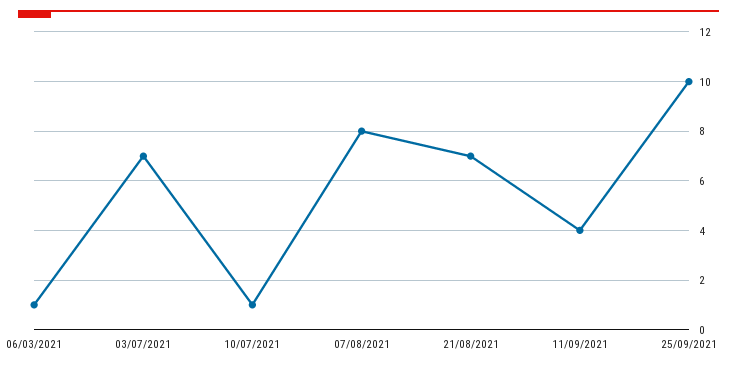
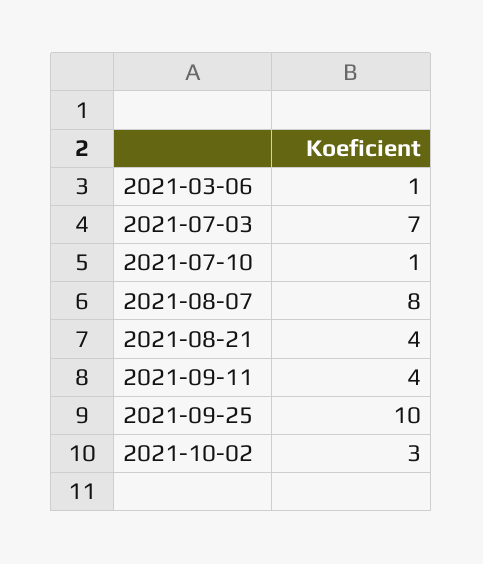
21/08/2021: 7 -> 4
2021-10-02: none -> 3

